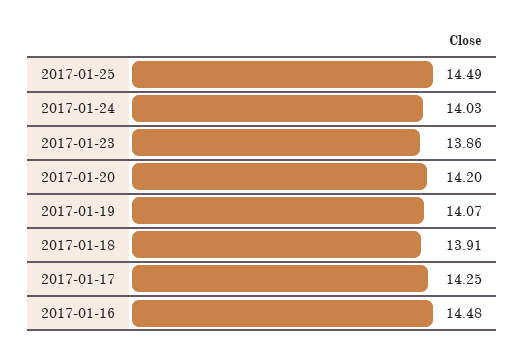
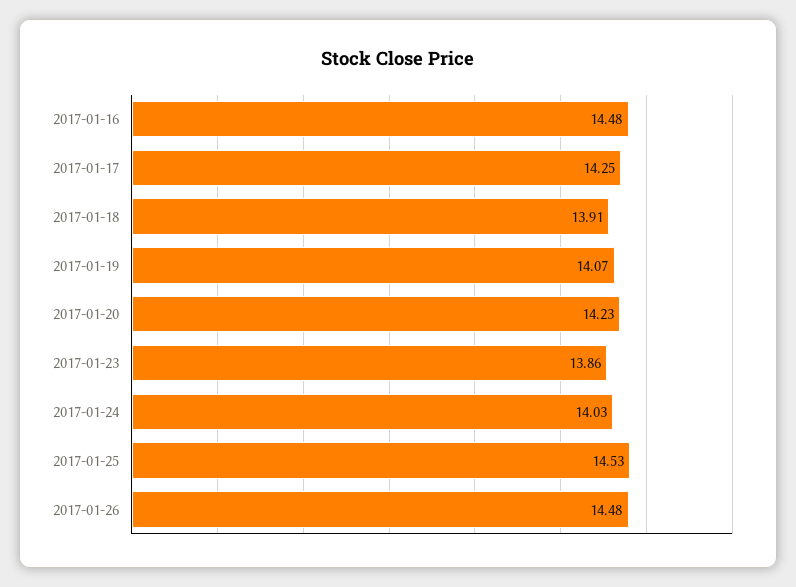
2017-01-25: 14.49 -> 14.53
2017-01-20: 14.2 -> 14.23
2017-01-26: none -> 14.48

